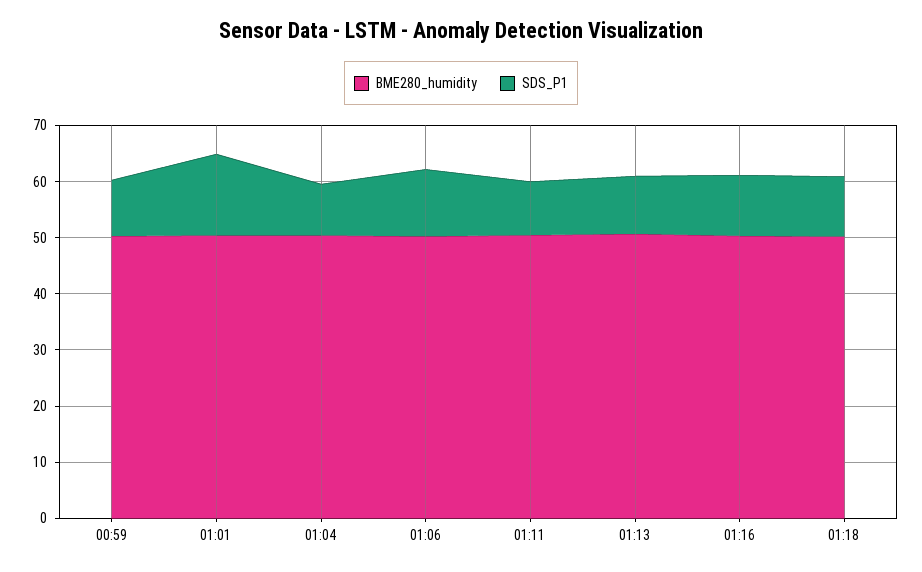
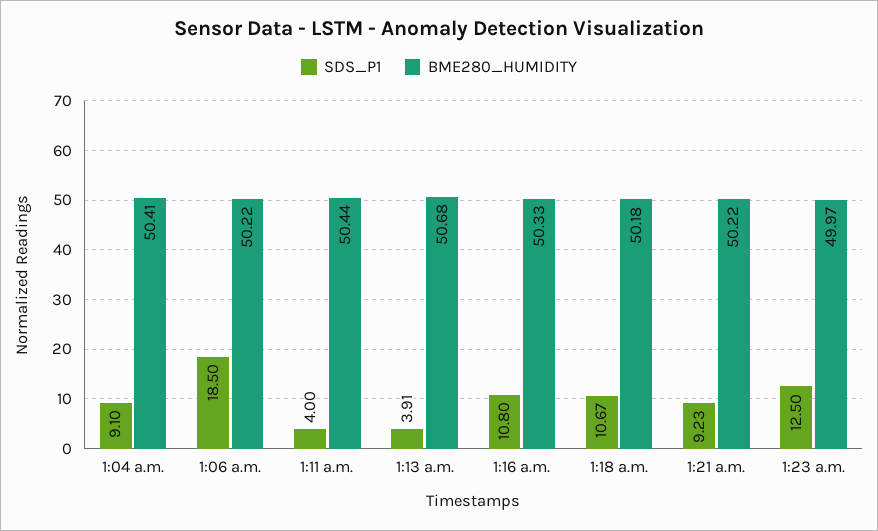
BME280_humidity, 00:59: 50 -> none
SDS_P1, 00:59: 10 -> none
BME280_humidity, 01:01: 50 -> none
SDS_P1, 01:01: 14 -> none
SDS_P1, 01:06: 12 -> 18.5
SDS_P1, 01:11: 10 -> 4
SDS_P1, 01:13: 10 -> 3.91
SDS_P1, 1:21 a.m.: none -> 9.23
BME280_humidity, 1:21 a.m.: none -> 50.22
SDS_P1, 1:23 a.m.: none -> 12.5
BME280_humidity, 1:23 a.m.: none -> 49.97

